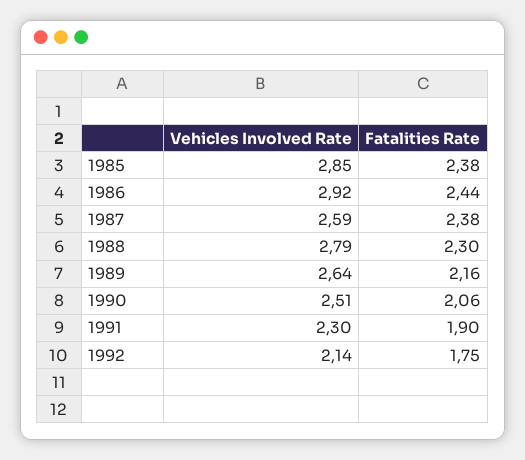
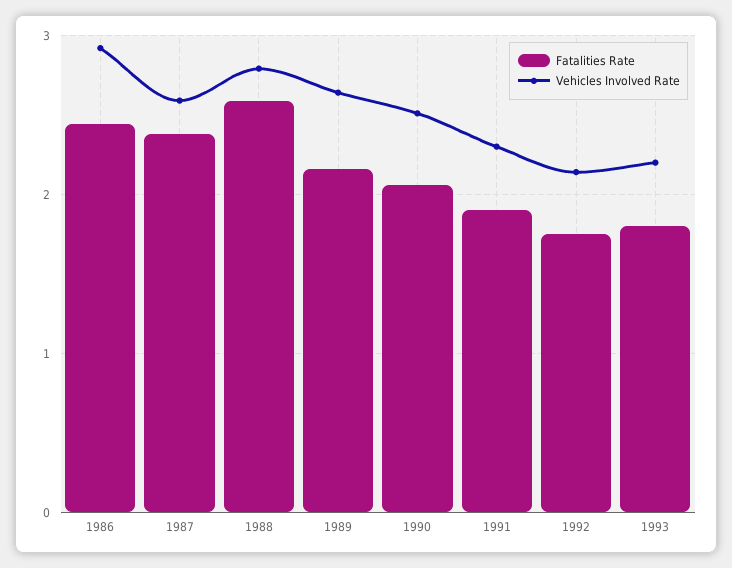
Vehicles Involved Rate, 1985: 2.85 -> none
Fatalities Rate, 1985: 2.38 -> none
Fatalities Rate, 1988: 2.3 -> 2.6
Fatalities Rate, 1993: none -> 1.8
Vehicles Involved Rate, 1993: none -> 2.2

